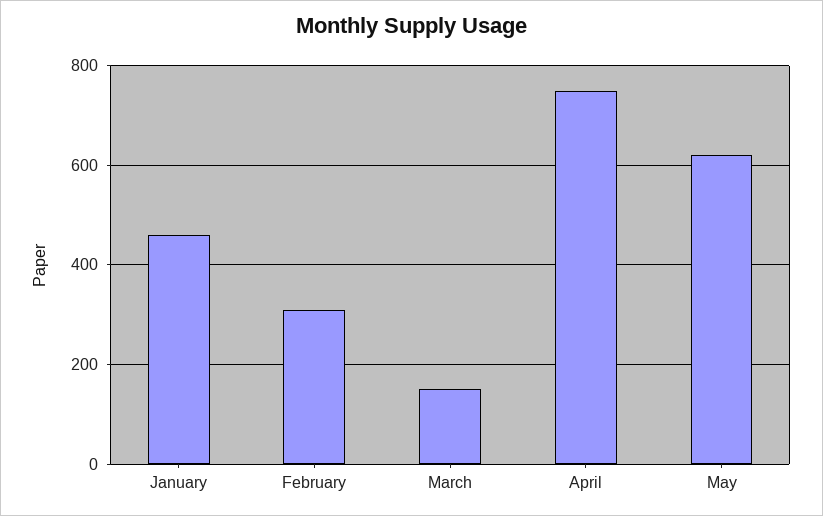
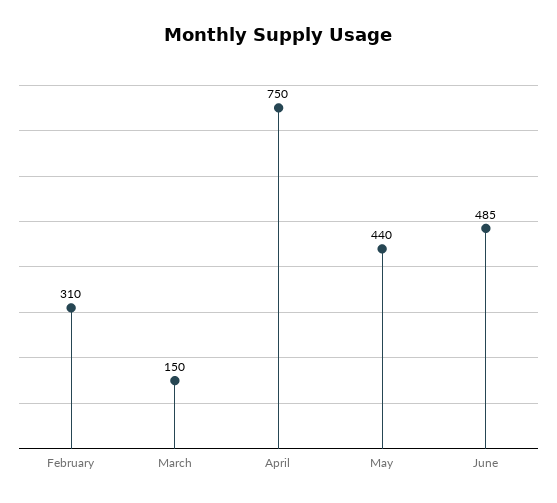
January: 460 -> none
May: 620 -> 440
June: none -> 485

